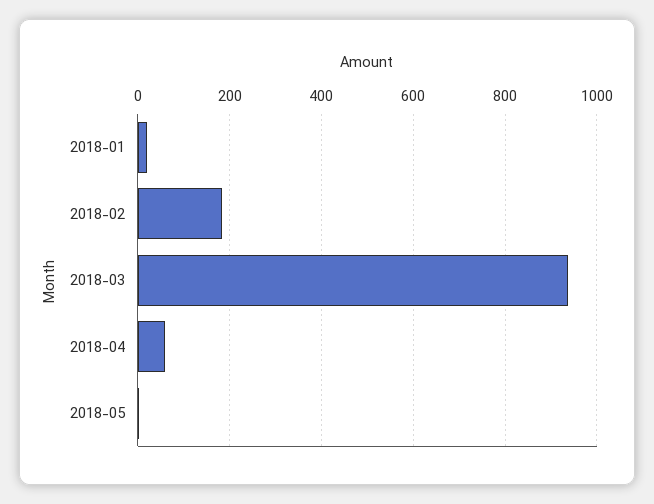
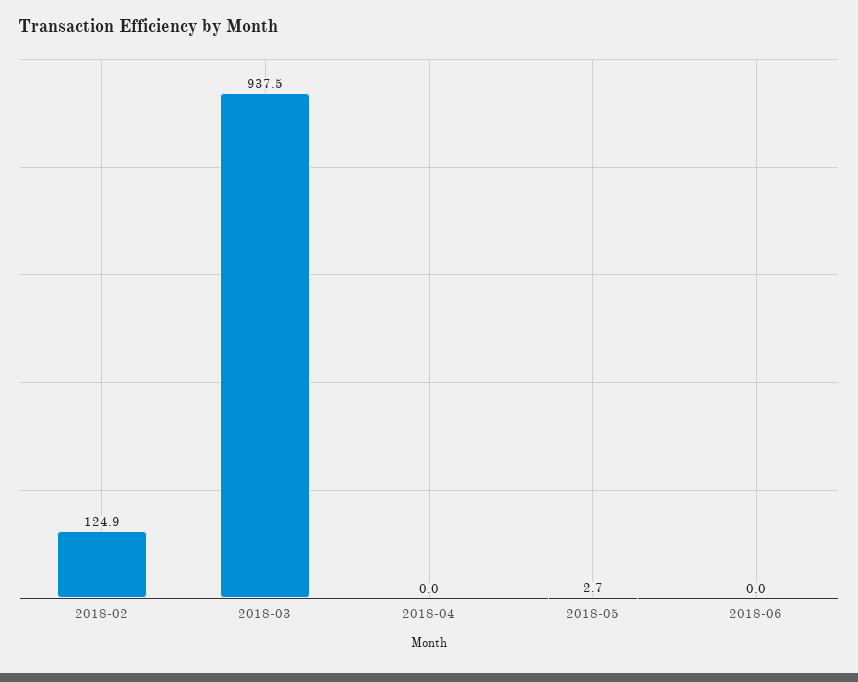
2018-01: 20 -> none
2018-02: 180 -> 124.9
2018-04: 60 -> 0
2018-06: none -> 0

